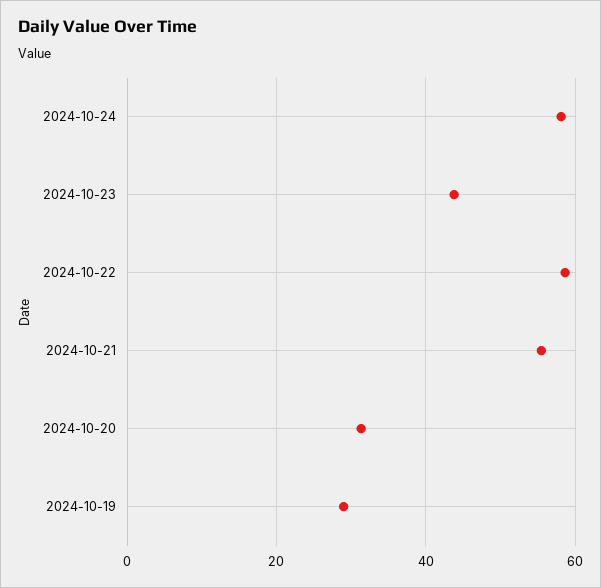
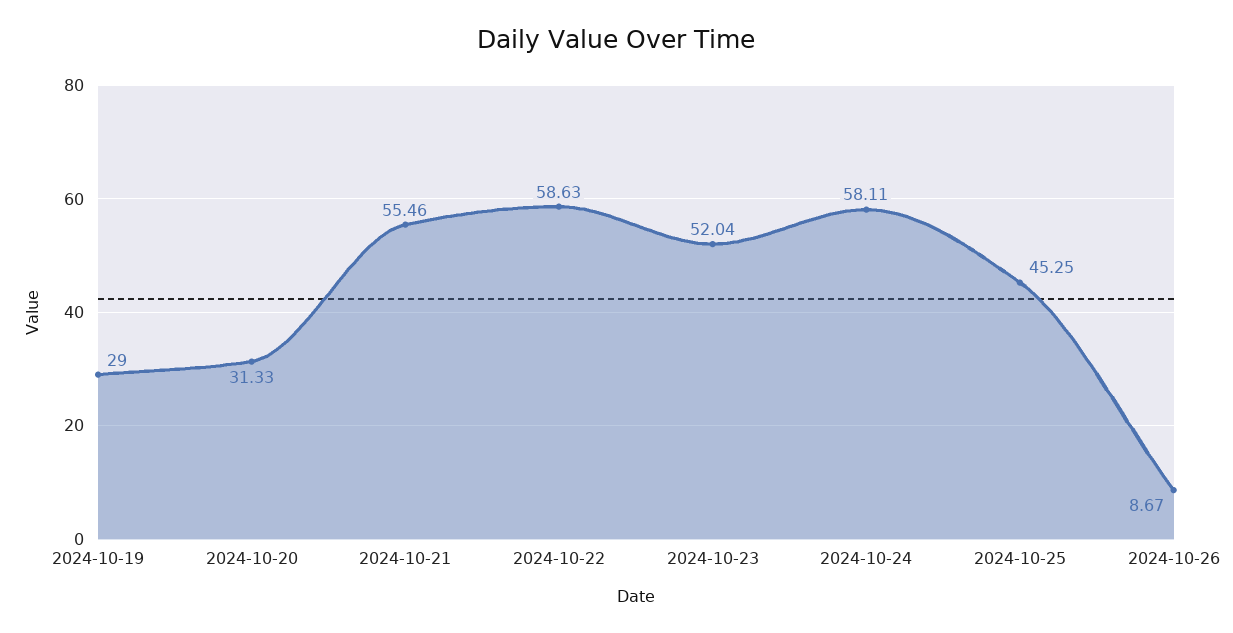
2024-10-23: 44 -> 52.04
2024-10-25: none -> 45.25
2024-10-26: none -> 8.67

